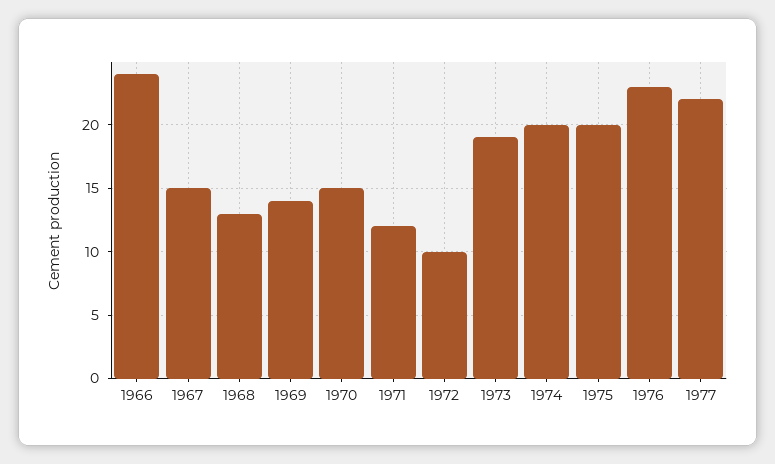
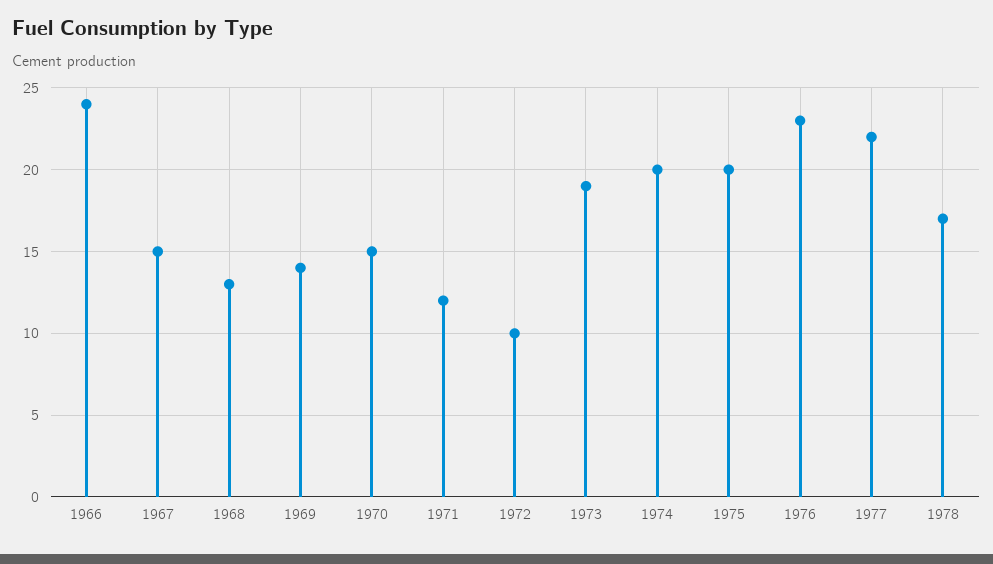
1978: none -> 17

